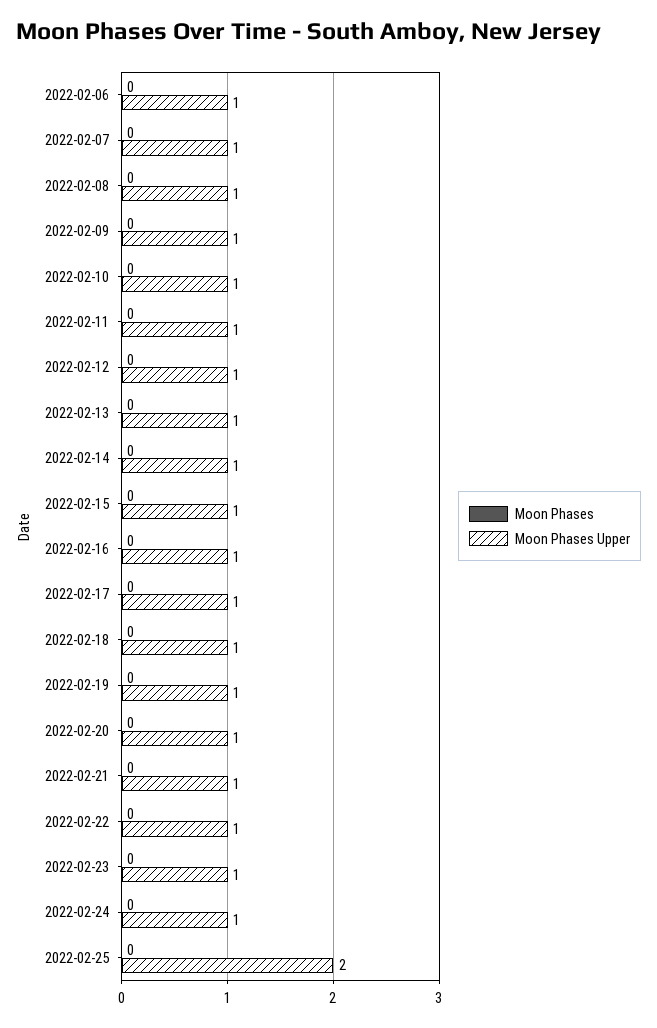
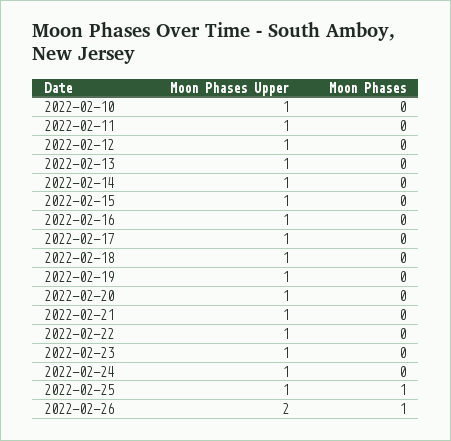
Moon Phases, 2022-02-06: 0 -> none
Moon Phases Upper, 2022-02-06: 1 -> none
Moon Phases, 2022-02-07: 0 -> none
Moon Phases Upper, 2022-02-07: 1 -> none
Moon Phases, 2022-02-08: 0 -> none
Moon Phases Upper, 2022-02-08: 1 -> none
Moon Phases, 2022-02-09: 0 -> none
Moon Phases Upper, 2022-02-09: 1 -> none
Moon Phases, 2022-02-25: 0 -> 1
Moon Phases Upper, 2022-02-25: 2 -> 1
Moon Phases Upper, 2022-02-26: none -> 2
Moon Phases, 2022-02-26: none -> 1

